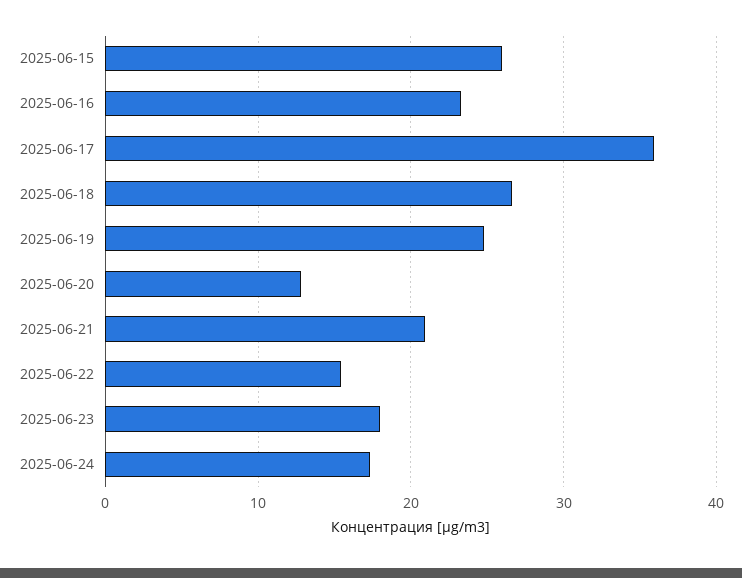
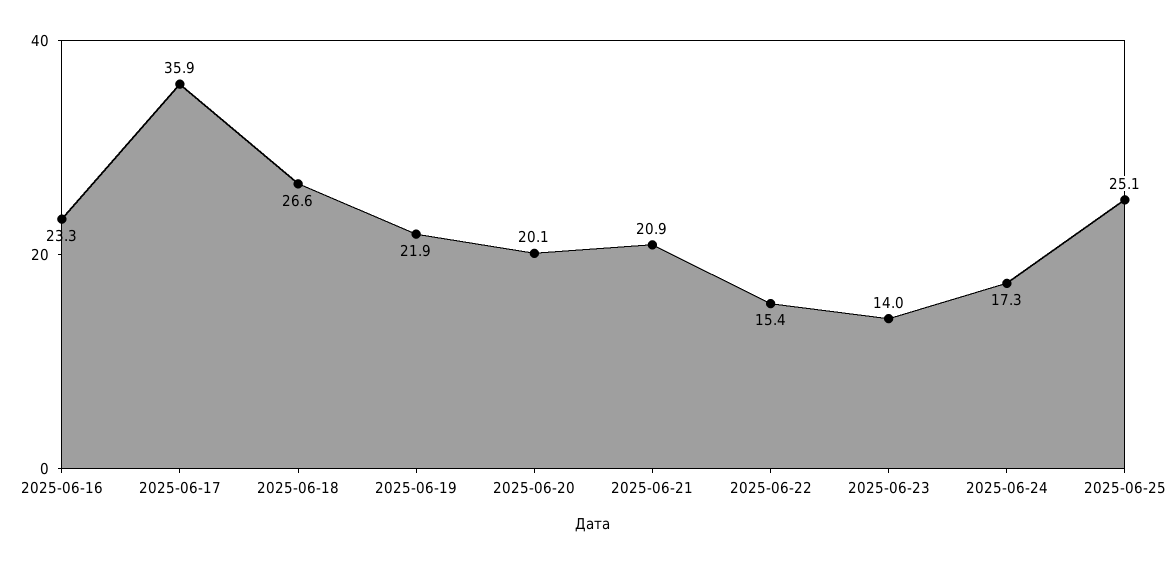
2025-06-15: 26 -> none
2025-06-19: 25 -> 21.9
2025-06-20: 13 -> 20.1
2025-06-23: 18 -> 14
2025-06-25: none -> 25.1

